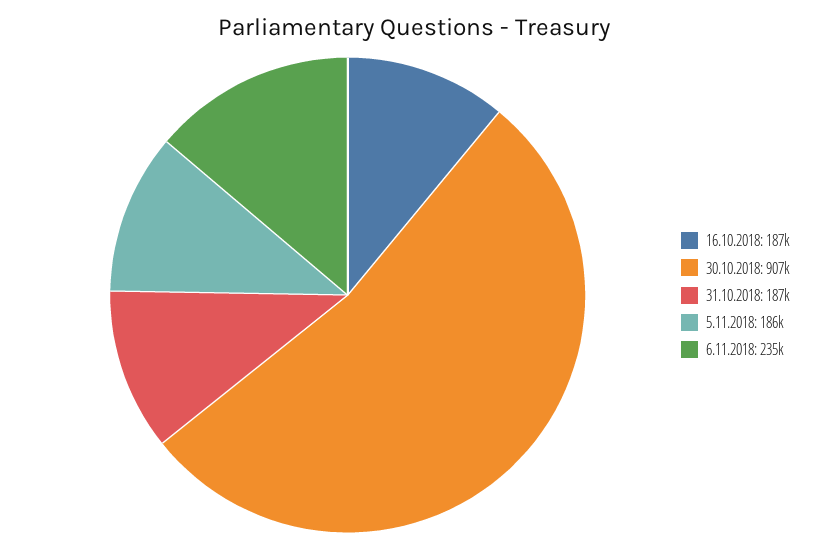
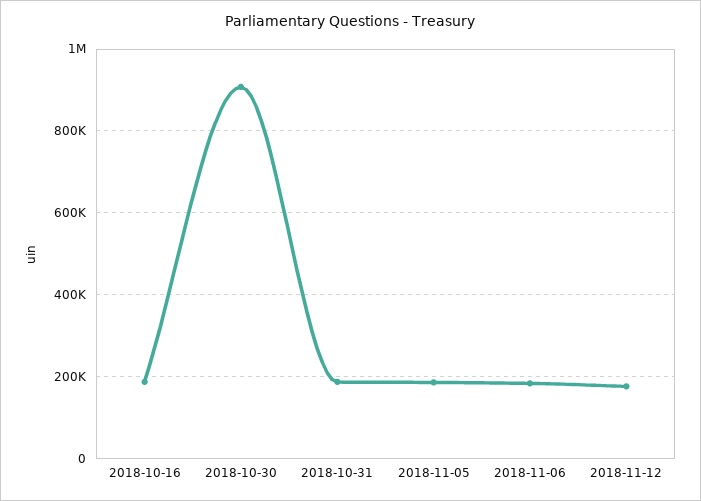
6.11.2018: 235000 -> 180000
2018-11-12: none -> 180000

